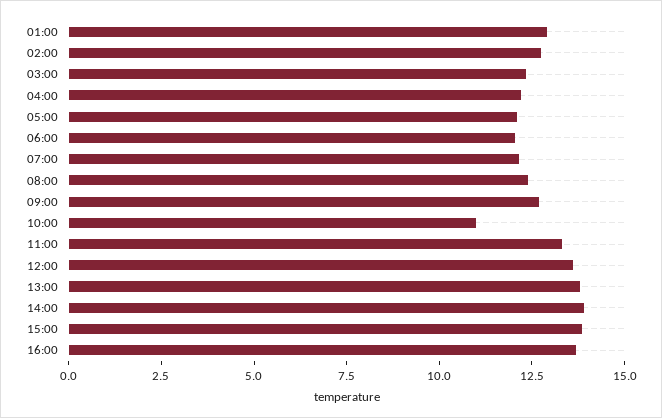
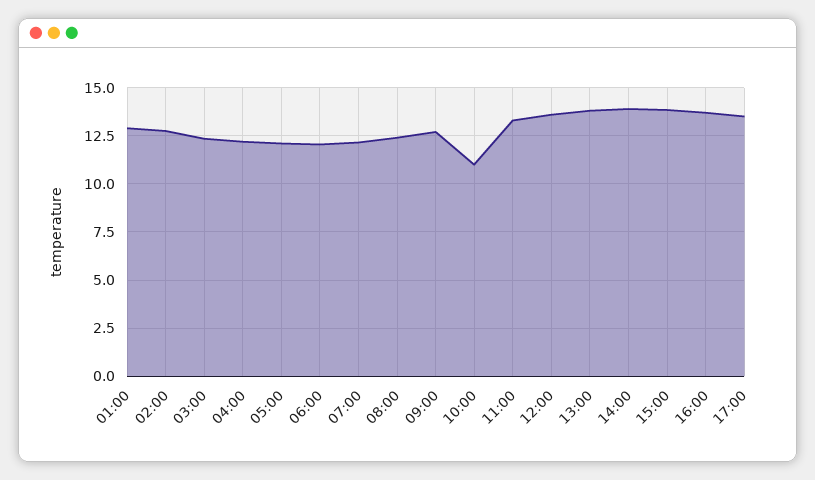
17:00: none -> 13.5

